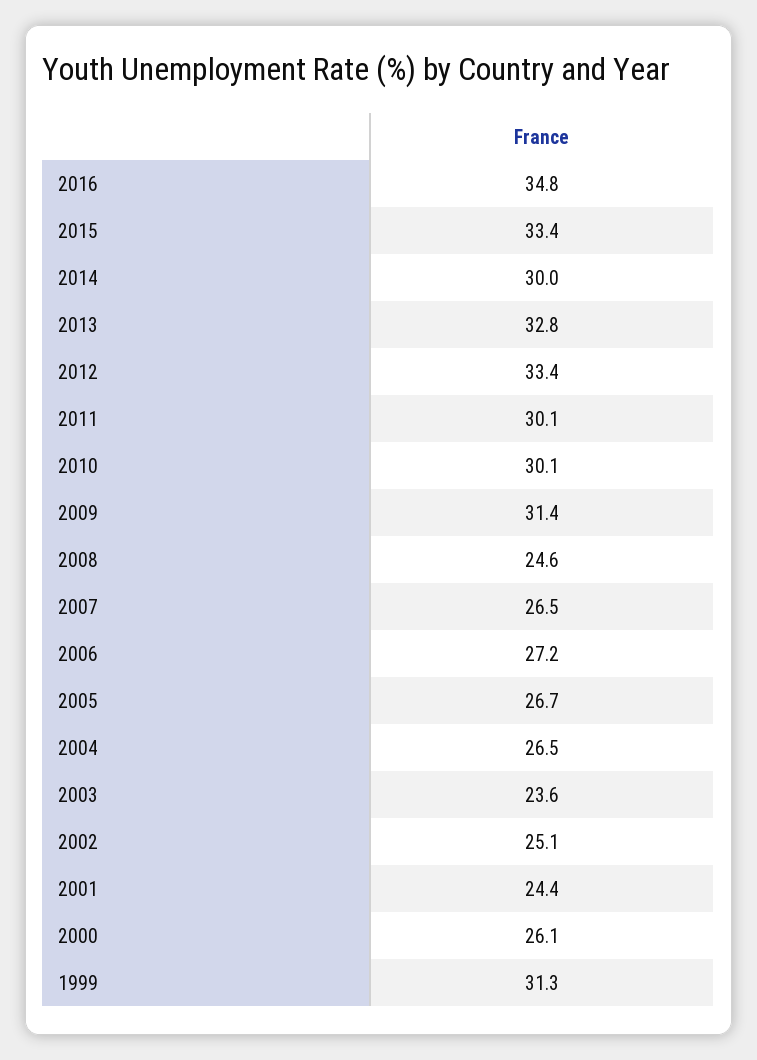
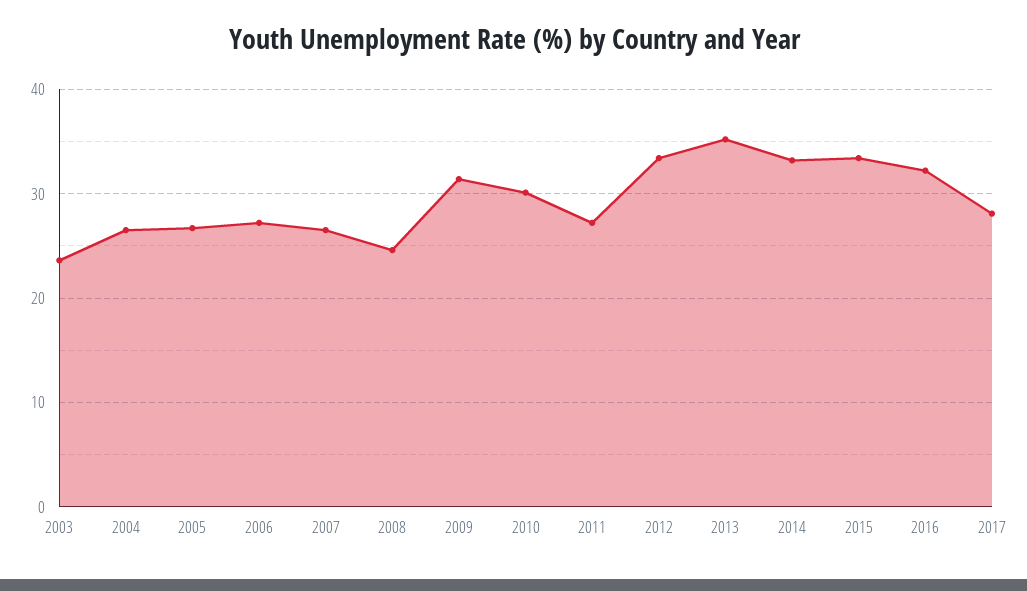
2016: 34.8 -> 32
2014: 30 -> 33
2013: 32.8 -> 35
2011: 30.1 -> 27
2002: 25.1 -> none
2001: 24.4 -> none
2000: 26.1 -> none
1999: 31.3 -> none
2017: none -> 28

